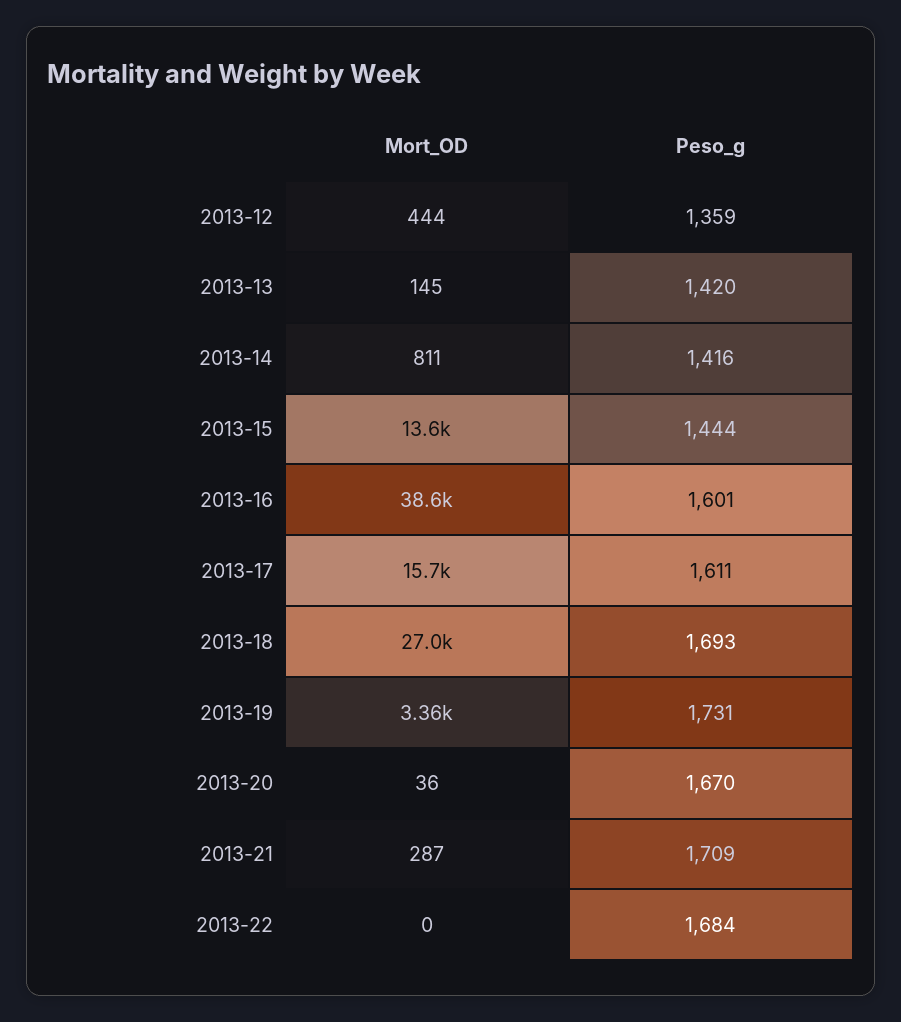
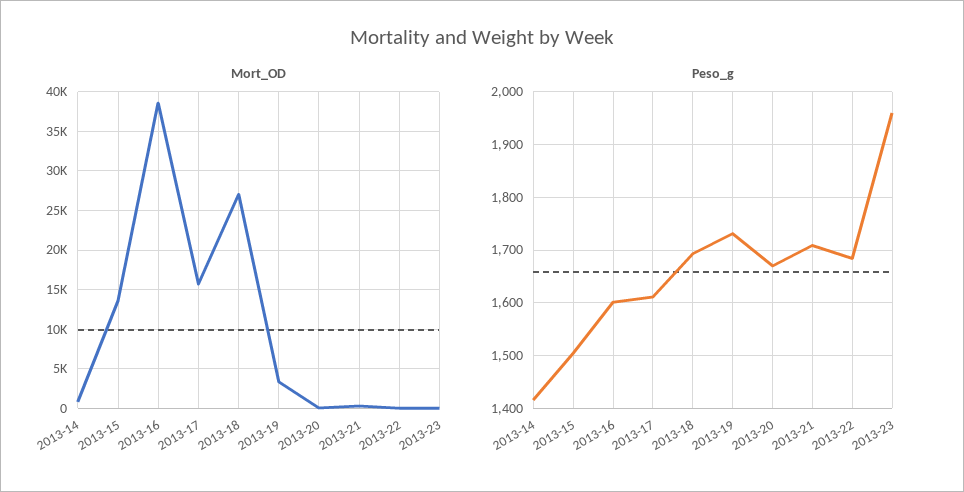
Mort_OD, 2013-12: 444 -> none
Peso_g, 2013-12: 1359 -> none
Mort_OD, 2013-13: 145 -> none
Peso_g, 2013-13: 1420 -> none
Peso_g, 2013-15: 1444 -> 1500
Mort_OD, 2013-23: none -> 0
Peso_g, 2013-23: none -> 1960

